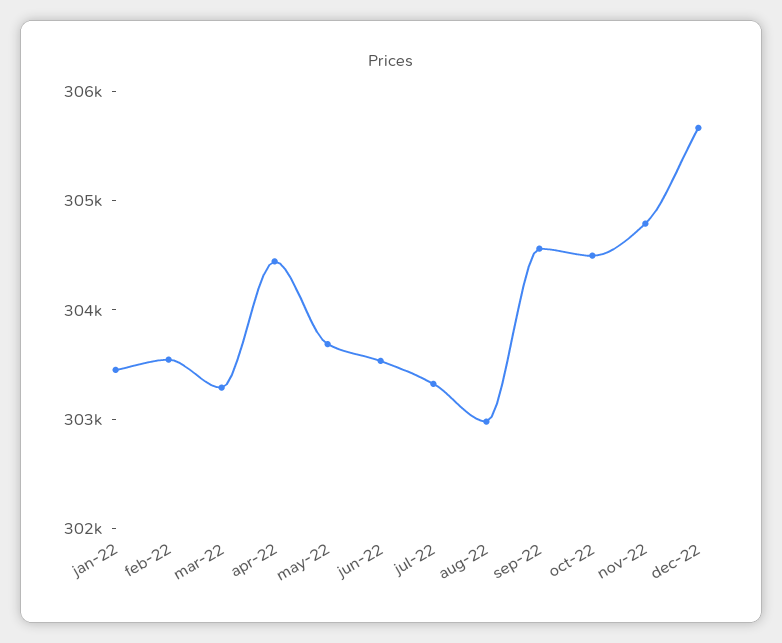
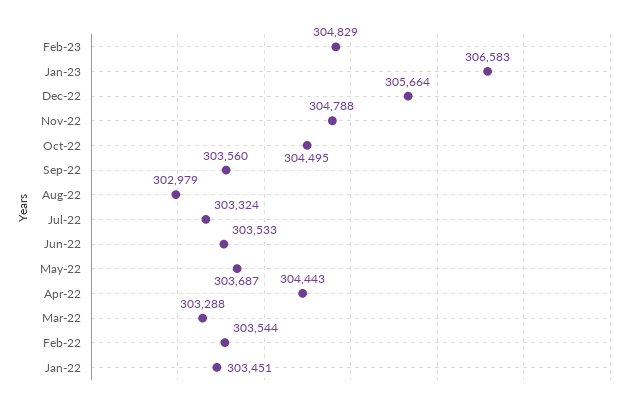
sep-22: 304600 -> 303560
Feb-23: none -> 304829
Jan-23: none -> 306583

